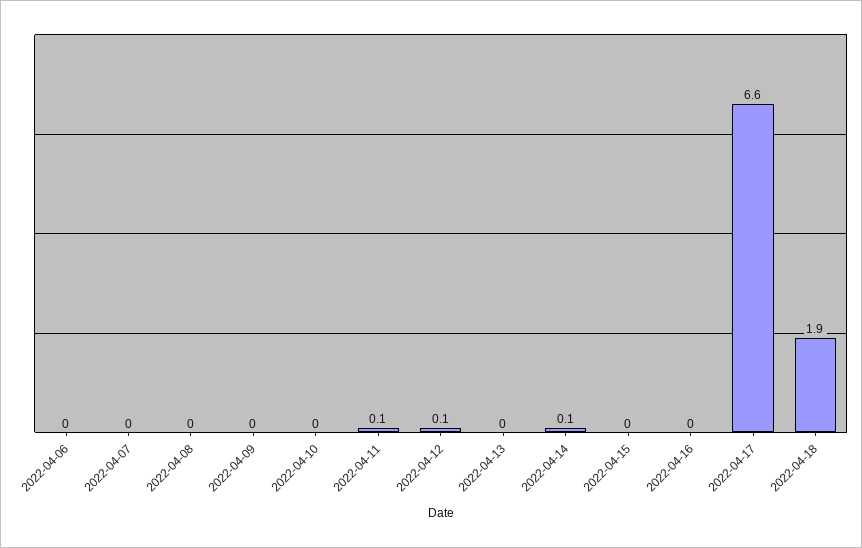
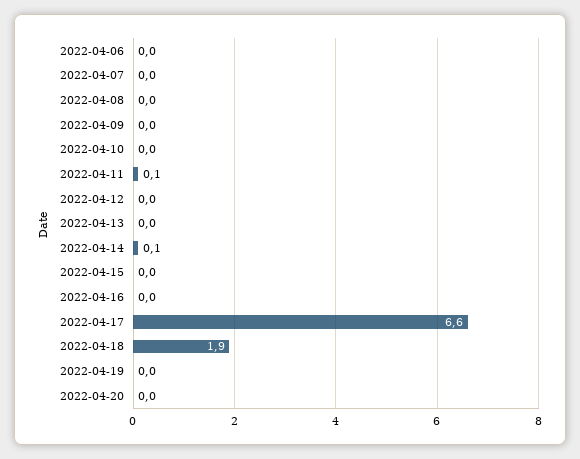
2022-04-12: 0.1 -> 0
2022-04-19: none -> 0
2022-04-20: none -> 0

